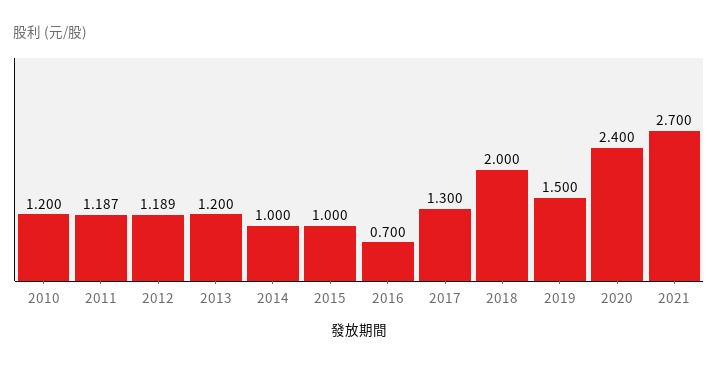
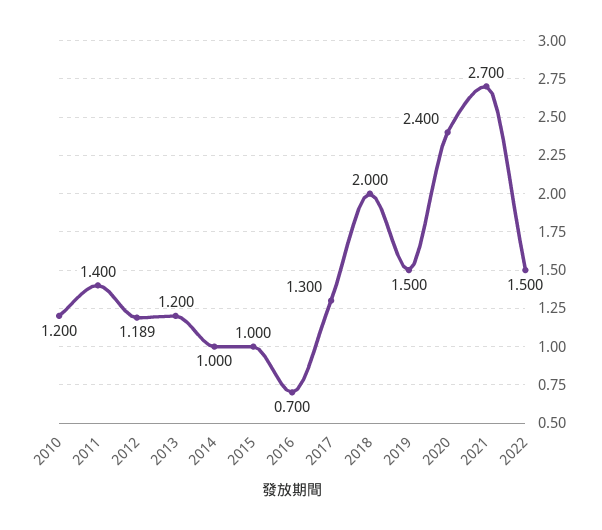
2011: 1.187 -> 1.4
2022: none -> 1.5

